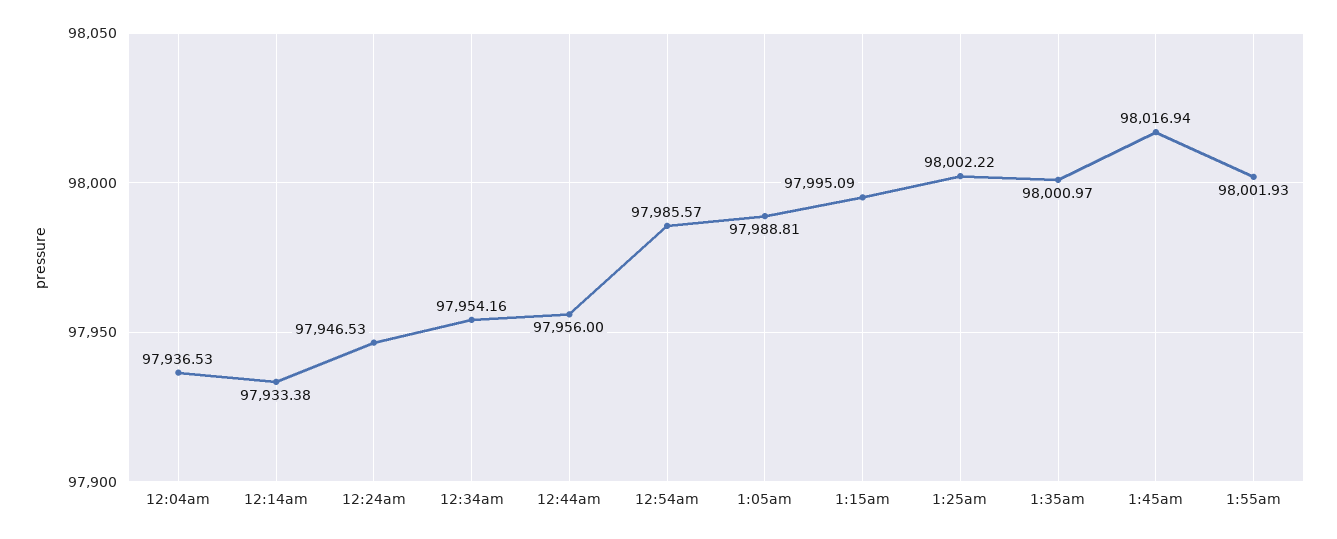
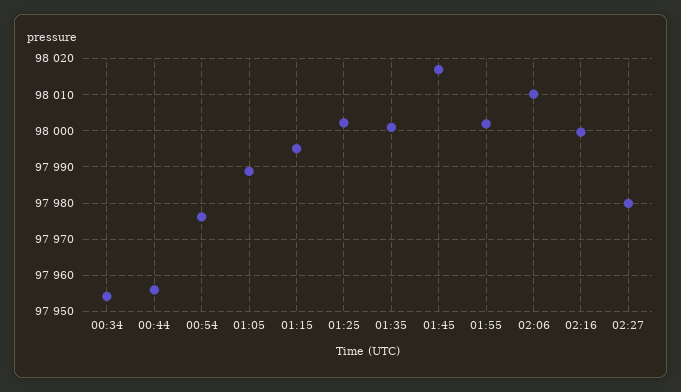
12:04am: 97936.53 -> none
12:14am: 97933.38 -> none
12:24am: 97946.53 -> none
12:54am: 97985.57 -> 97976
02:06: none -> 98010
02:16: none -> 98000
02:27: none -> 97980

